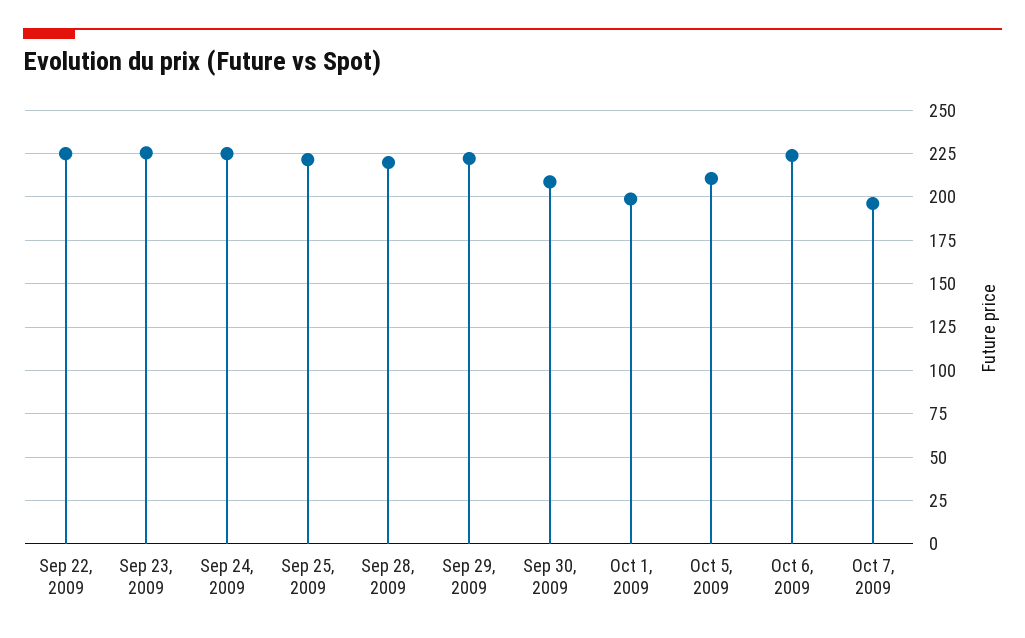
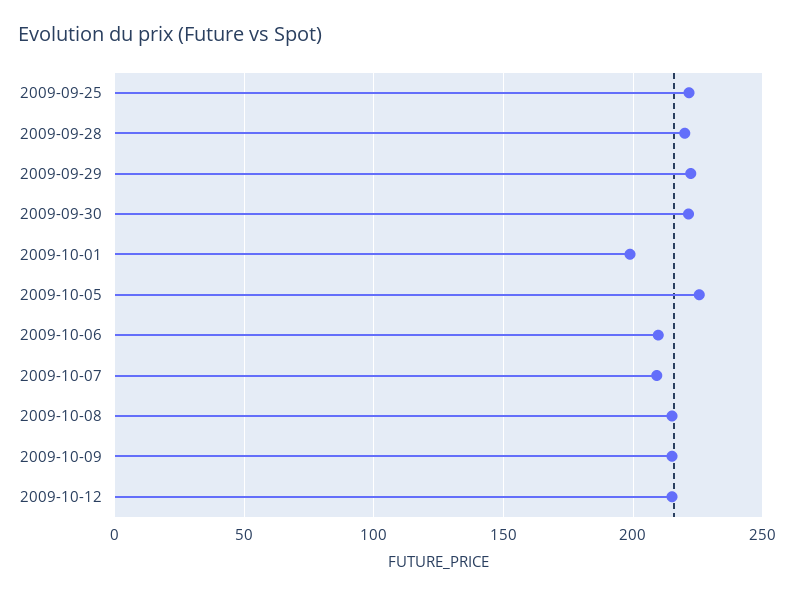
Sep 22, 2009: 225 -> none
Sep 23, 2009: 225 -> none
Sep 24, 2009: 225 -> none
Sep 30, 2009: 210 -> 220
Oct 5, 2009: 210 -> 225
Oct 6, 2009: 225 -> 210
Oct 7, 2009: 195 -> 210
2009-10-08: none -> 215
2009-10-09: none -> 215
2009-10-12: none -> 215

